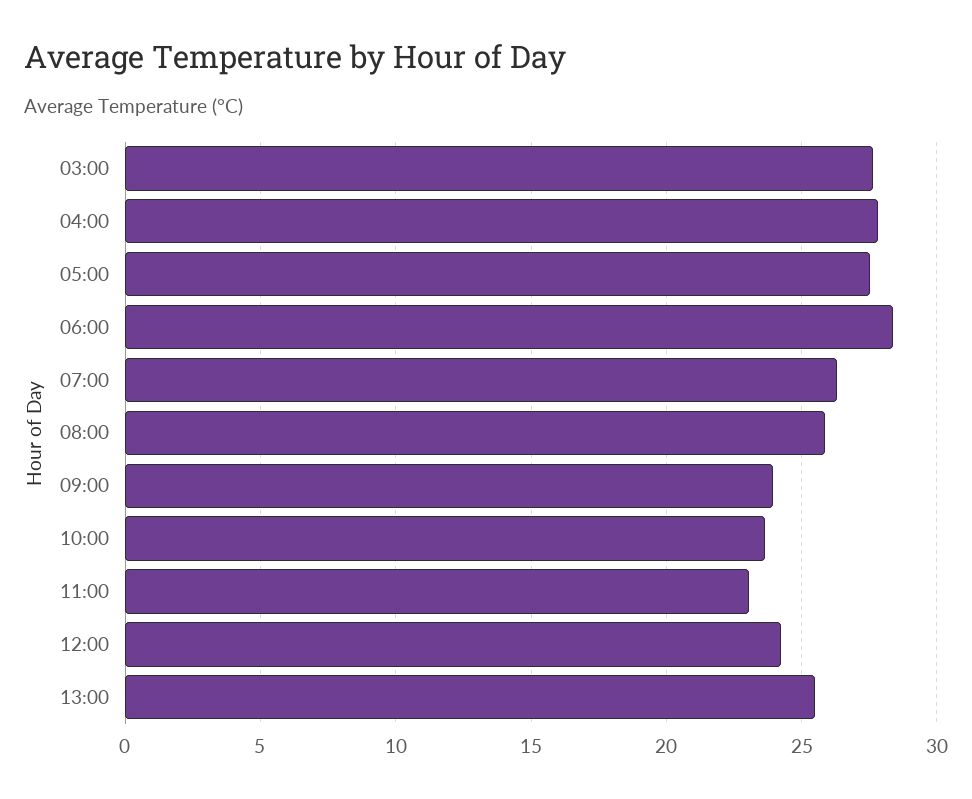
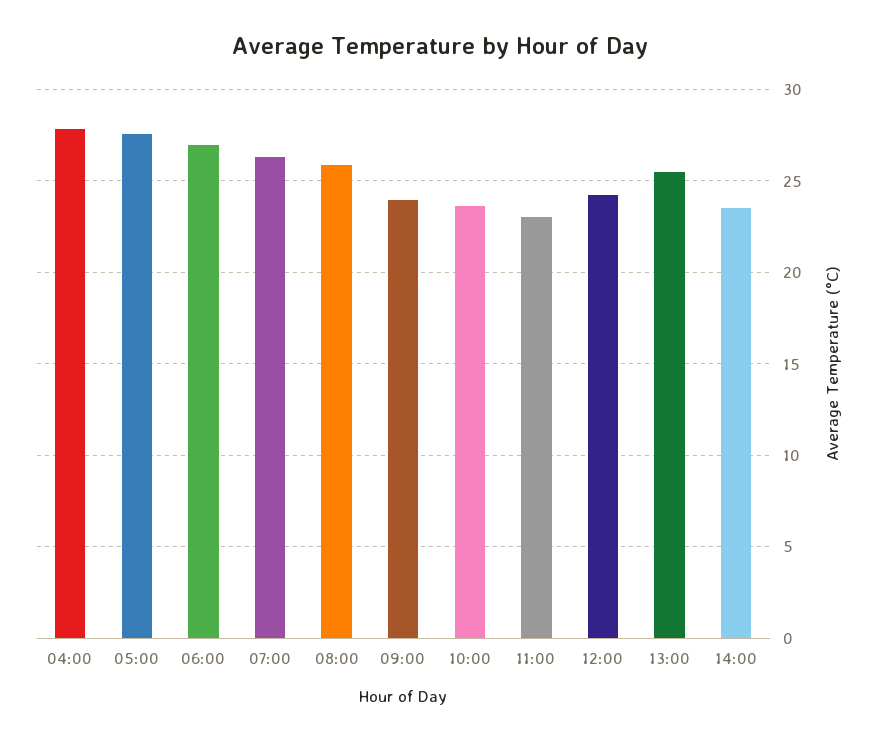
03:00: 27.5 -> none
06:00: 28.5 -> 27
14:00: none -> 23.5

